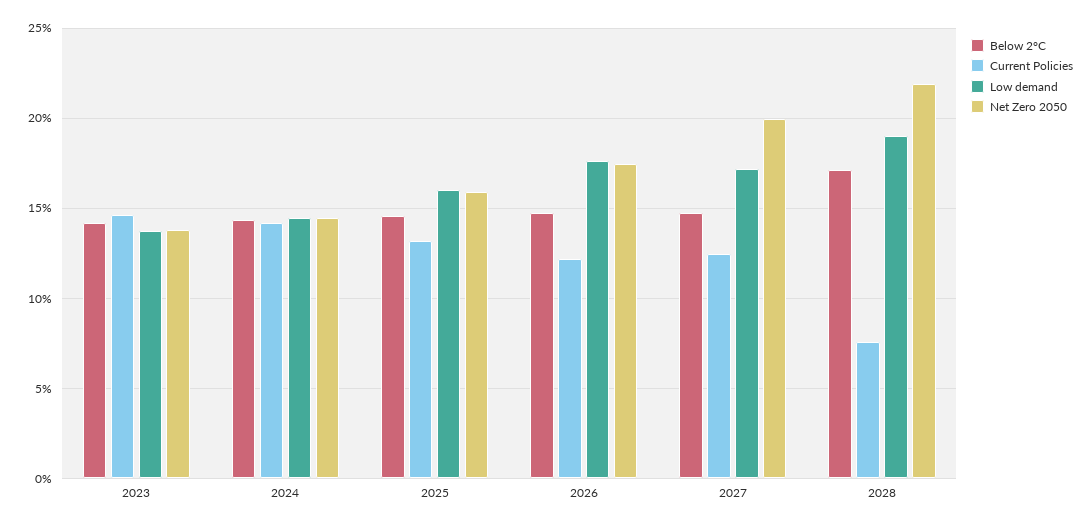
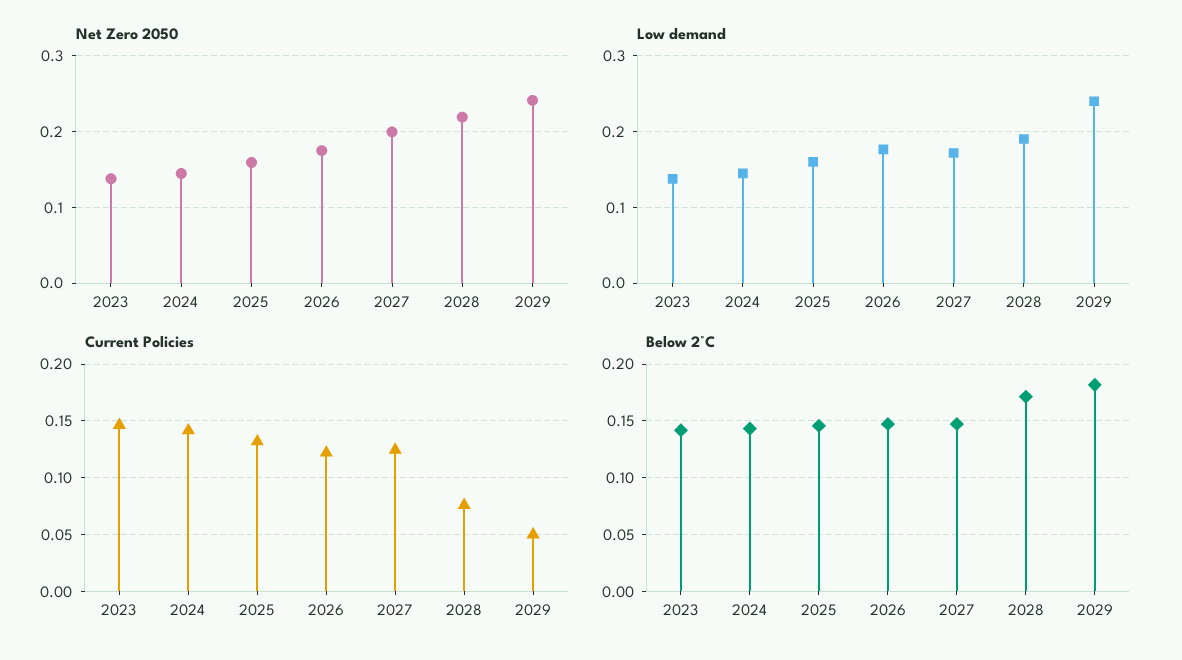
Net Zero 2050, 2029: none -> 0.24
Low demand, 2029: none -> 0.24
Current Policies, 2029: none -> 0.05
Below 2°C, 2029: none -> 0.18

